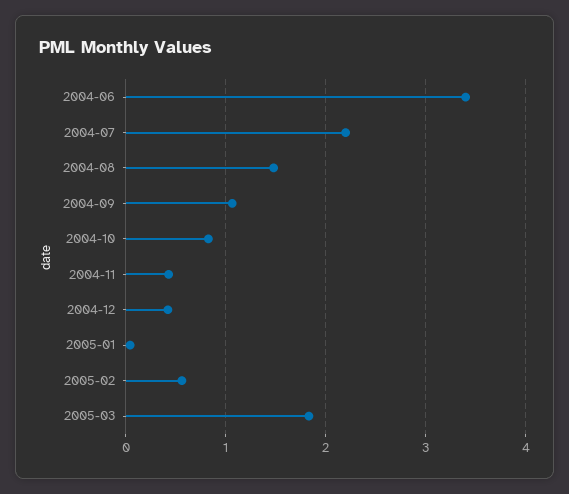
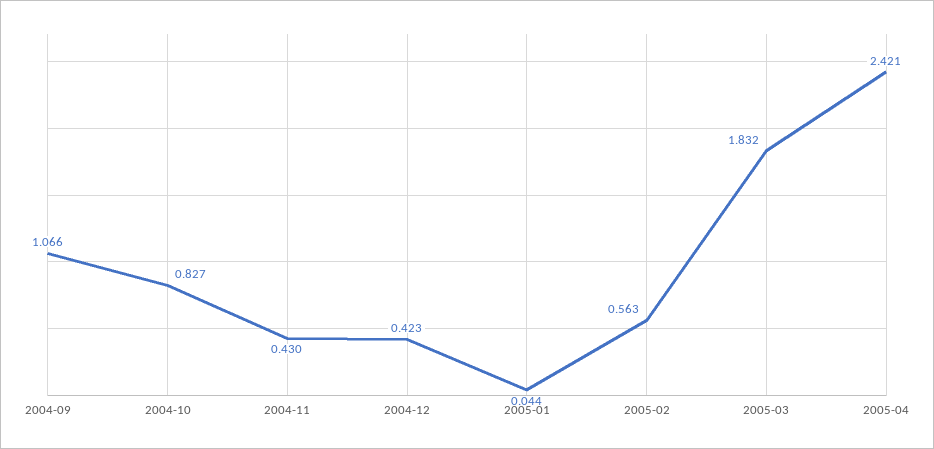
2004-06: 3.4 -> none
2004-07: 2.2 -> none
2004-08: 1.5 -> none
2005-04: none -> 2.421

